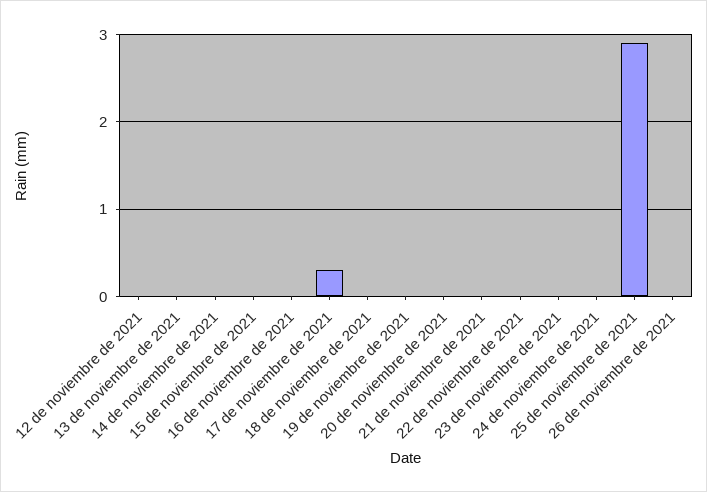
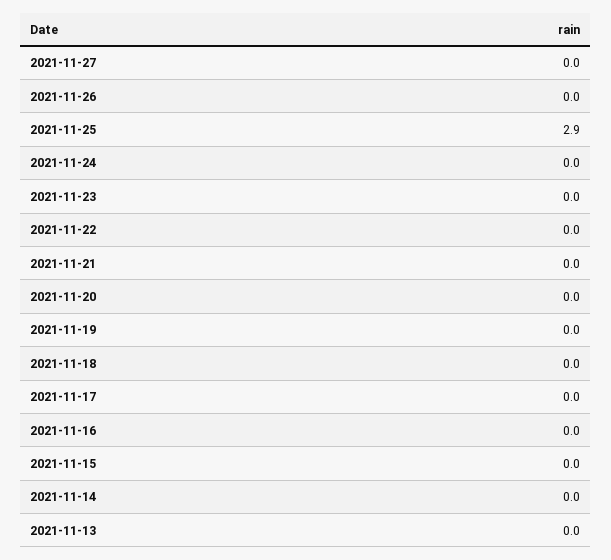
12 de noviembre de 2021: 0 -> none
17 de noviembre de 2021: 0.3 -> 0
2021-11-27: none -> 0

